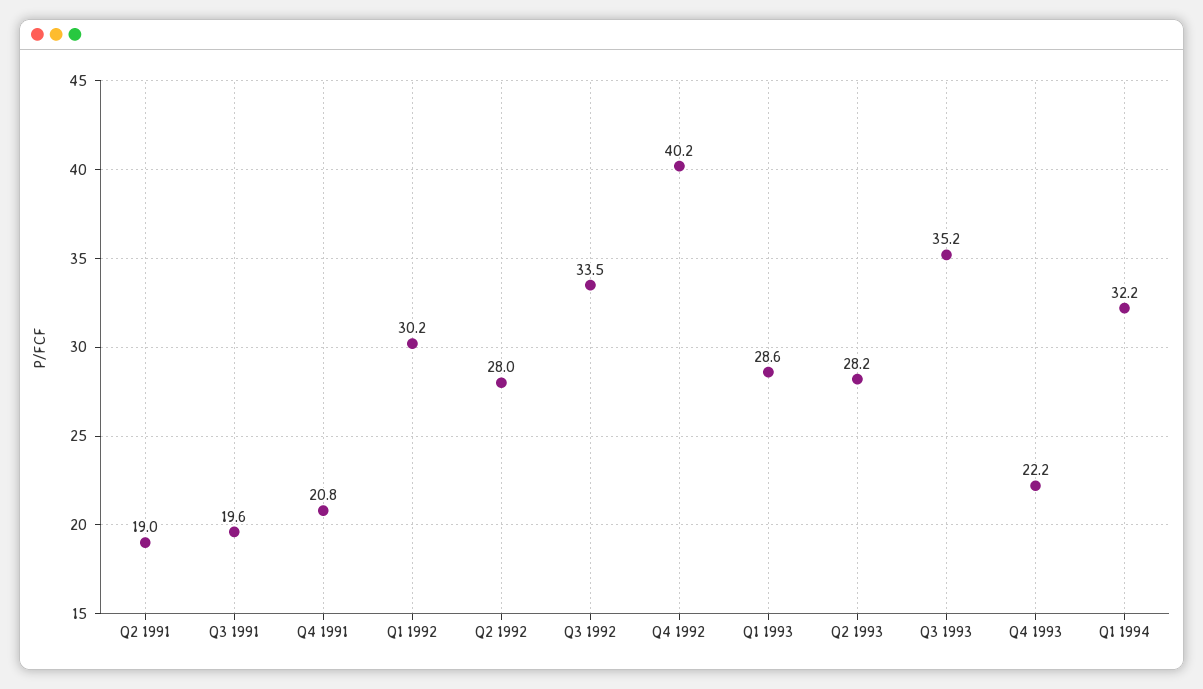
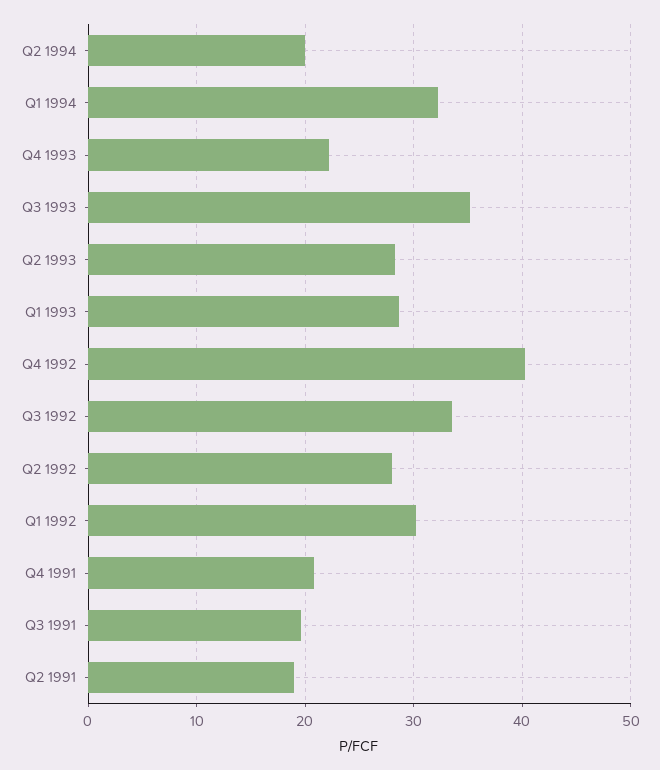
Q2 1994: none -> 20

